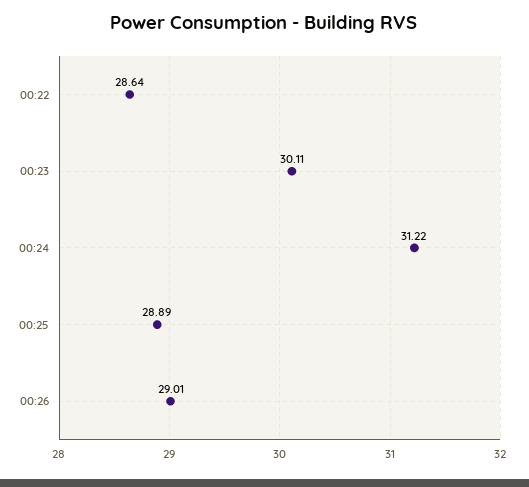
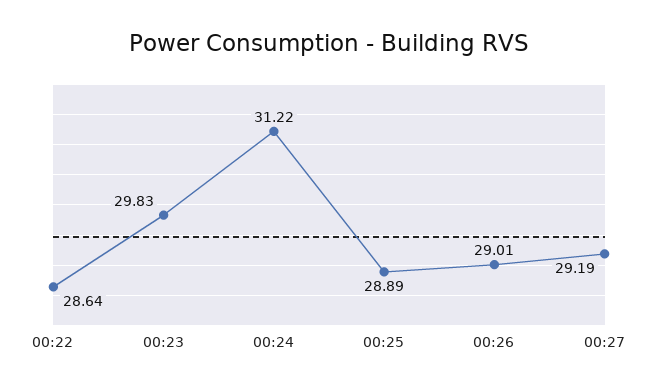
00:23: 30.11 -> 29.83
00:27: none -> 29.19

